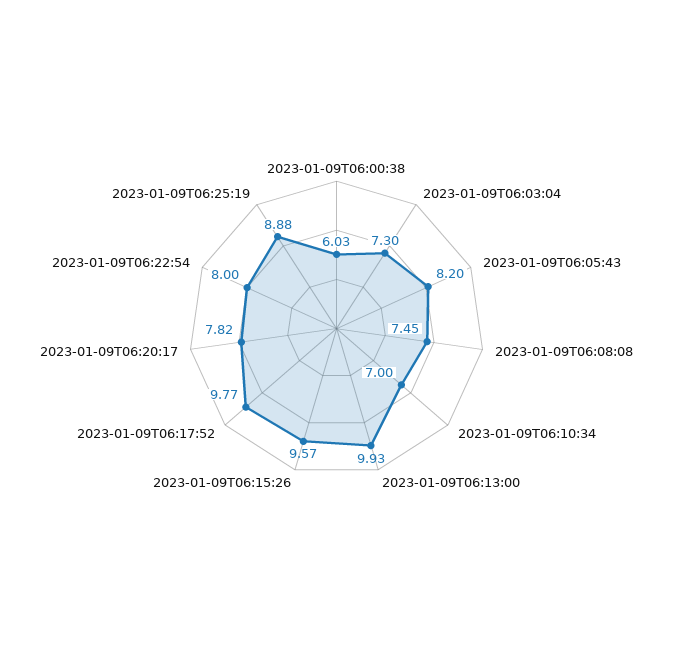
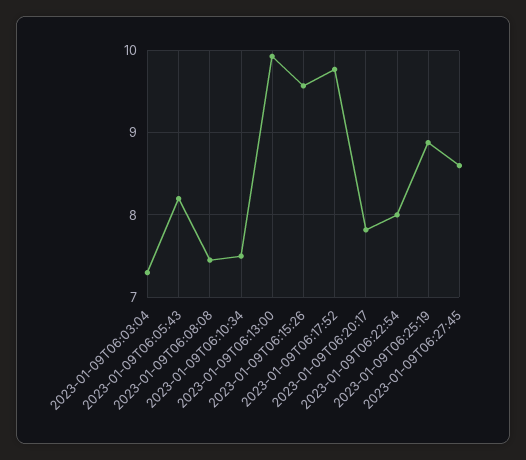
2023-01-09T06:00:38: 6.03 -> none
2023-01-09T06:10:34: 7 -> 7.5
2023-01-09T06:27:45: none -> 8.6

